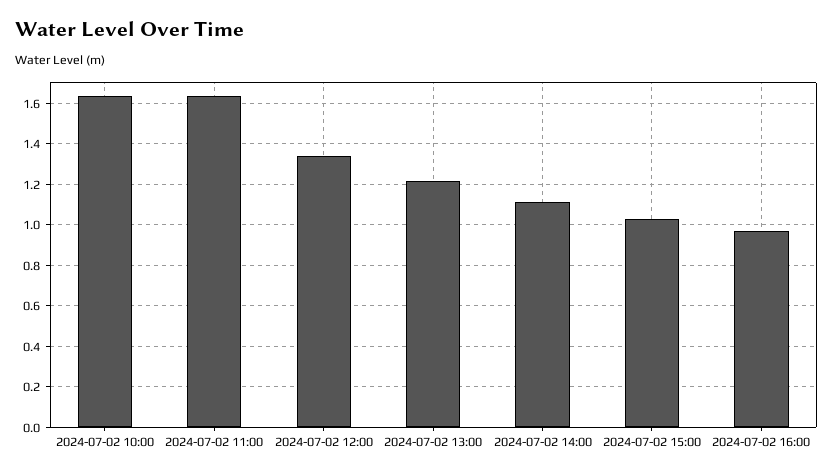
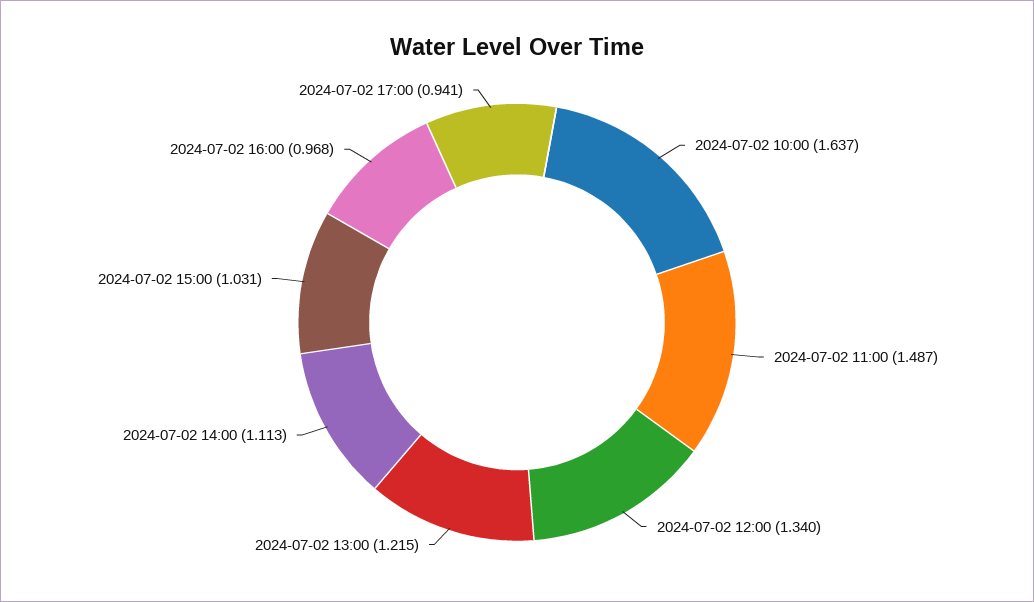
2024-07-02 11:00: 1.65 -> 1.487
2024-07-02 17:00: none -> 0.941

